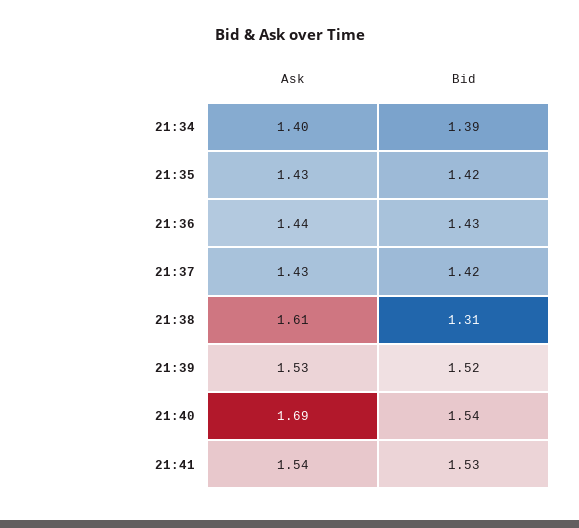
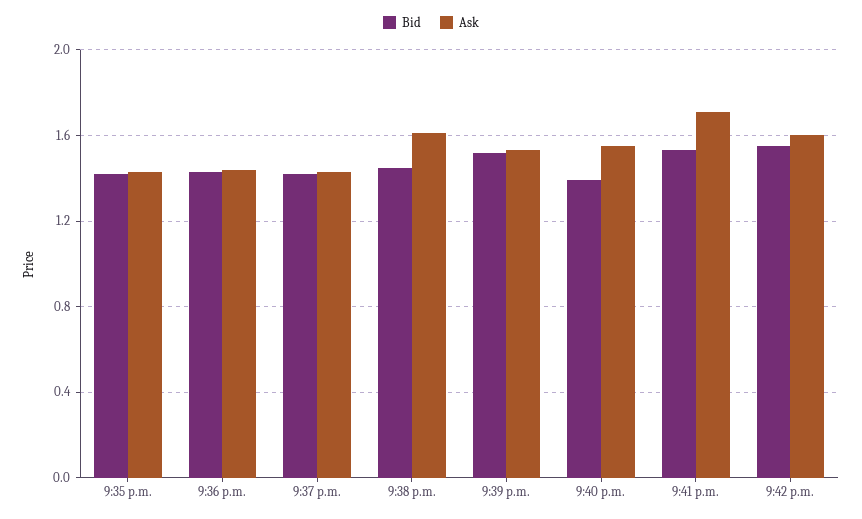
Ask, 21:34: 1.4 -> none
Bid, 21:34: 1.39 -> none
Bid, 21:38: 1.31 -> 1.45
Ask, 21:40: 1.69 -> 1.55
Bid, 21:40: 1.54 -> 1.4
Ask, 21:41: 1.54 -> 1.7
Bid, 9:42 p.m.: none -> 1.55
Ask, 9:42 p.m.: none -> 1.6

